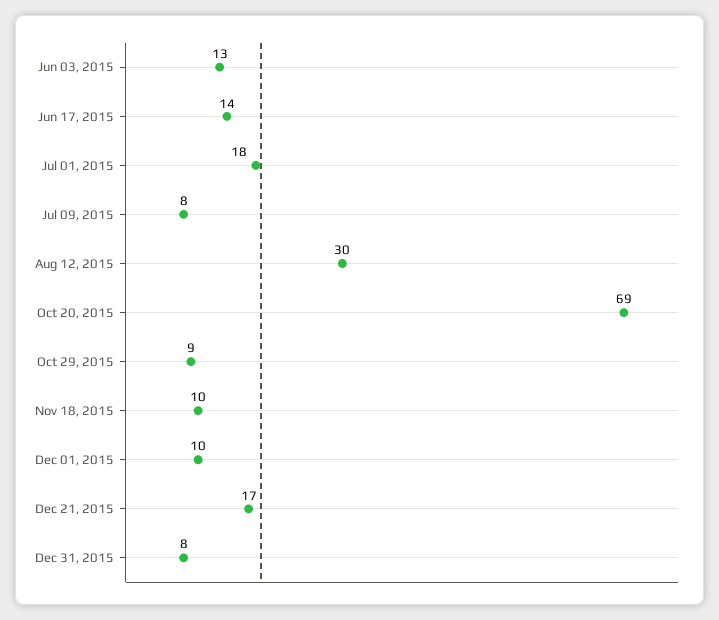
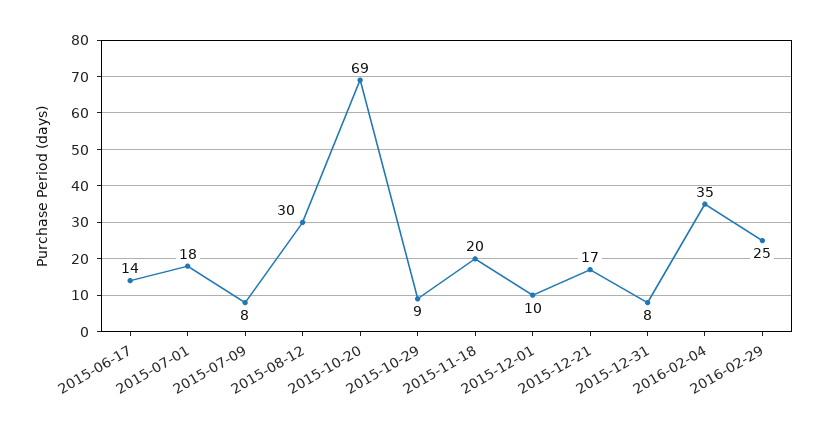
Jun 03, 2015: 13 -> none
Nov 18, 2015: 10 -> 20
2016-02-04: none -> 35
2016-02-29: none -> 25

